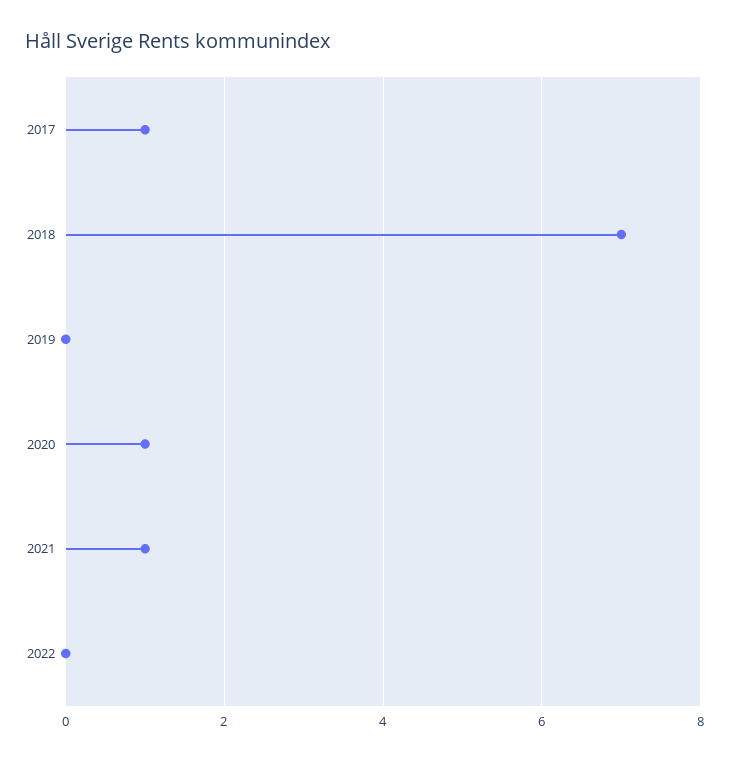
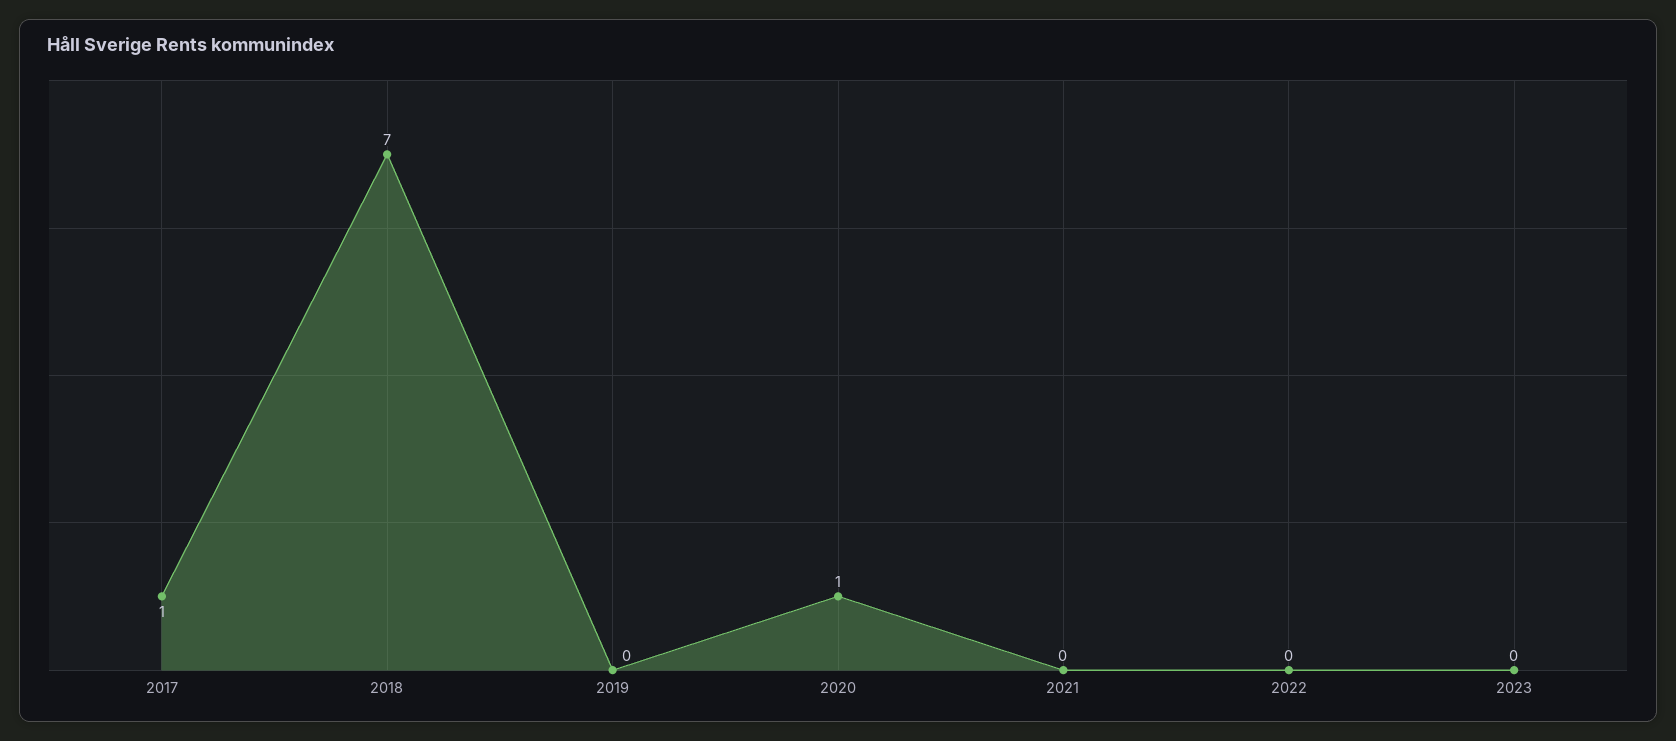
2021: 1 -> 0
2023: none -> 0

